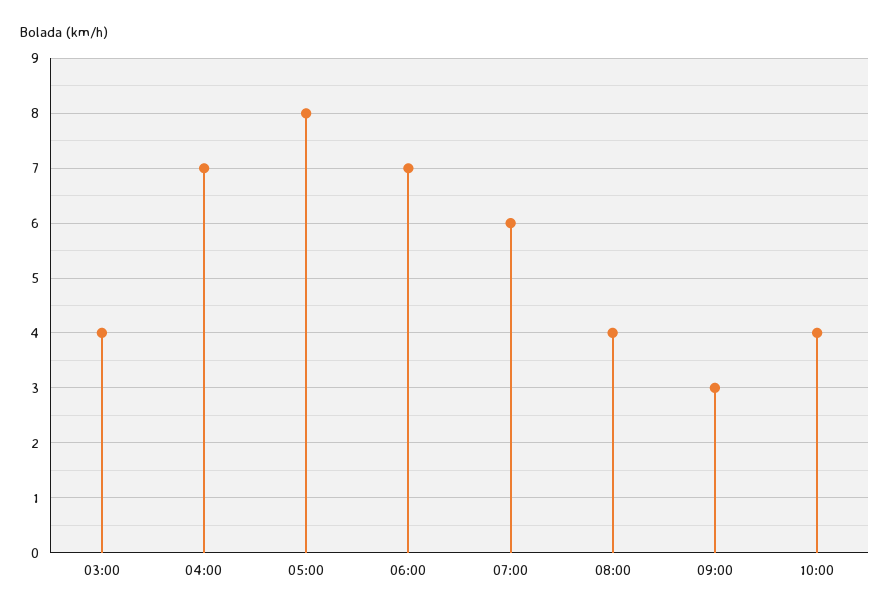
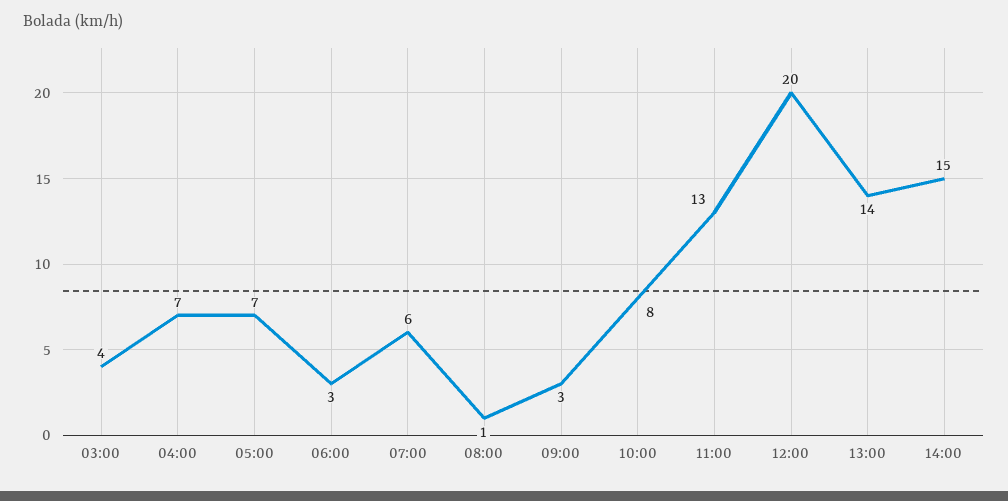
05:00: 8 -> 7
06:00: 7 -> 3
08:00: 4 -> 1
10:00: 4 -> 8
11:00: none -> 13
12:00: none -> 20
13:00: none -> 14
14:00: none -> 15

